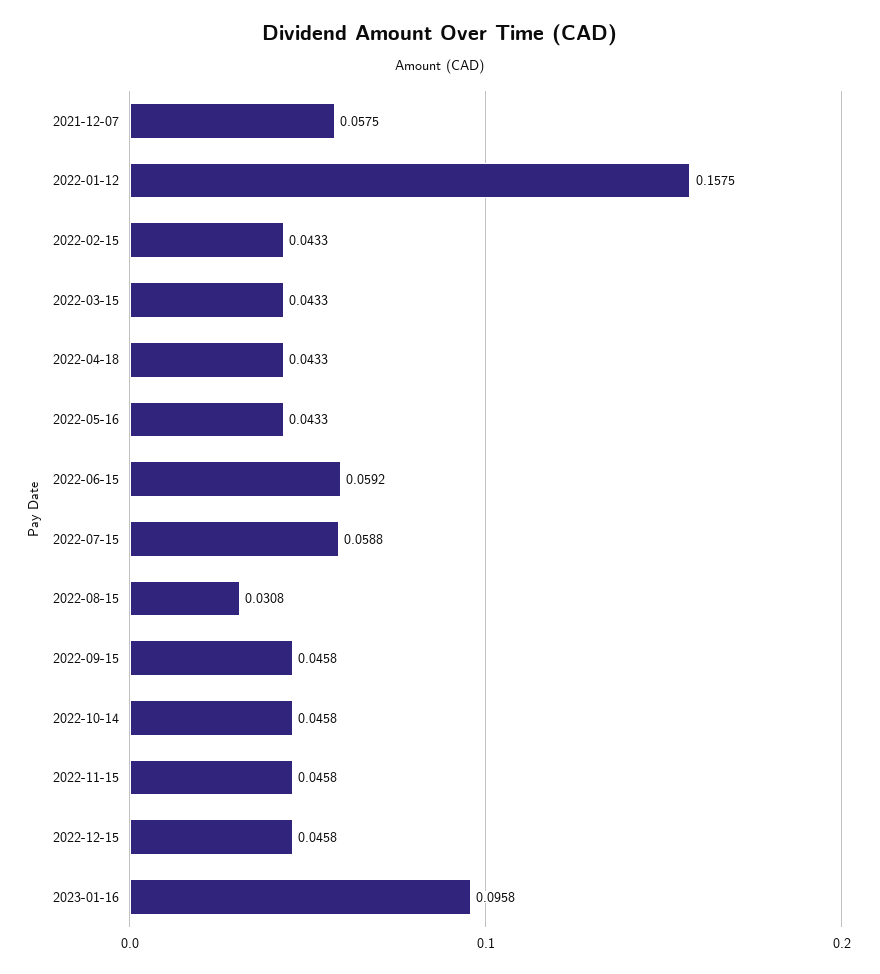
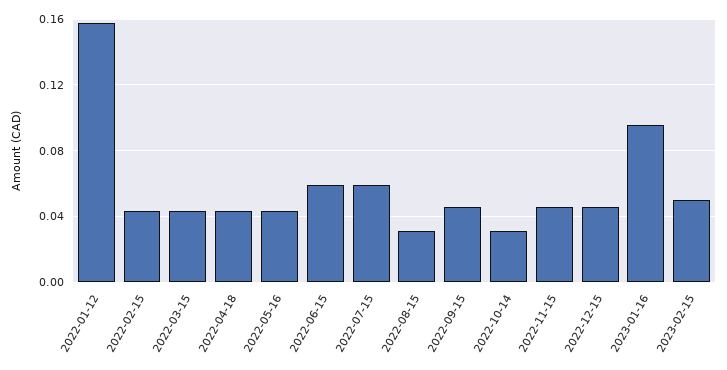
2021-12-07: 0.0575 -> none
2022-10-14: 0.0458 -> 0.03
2023-02-15: none -> 0.05

